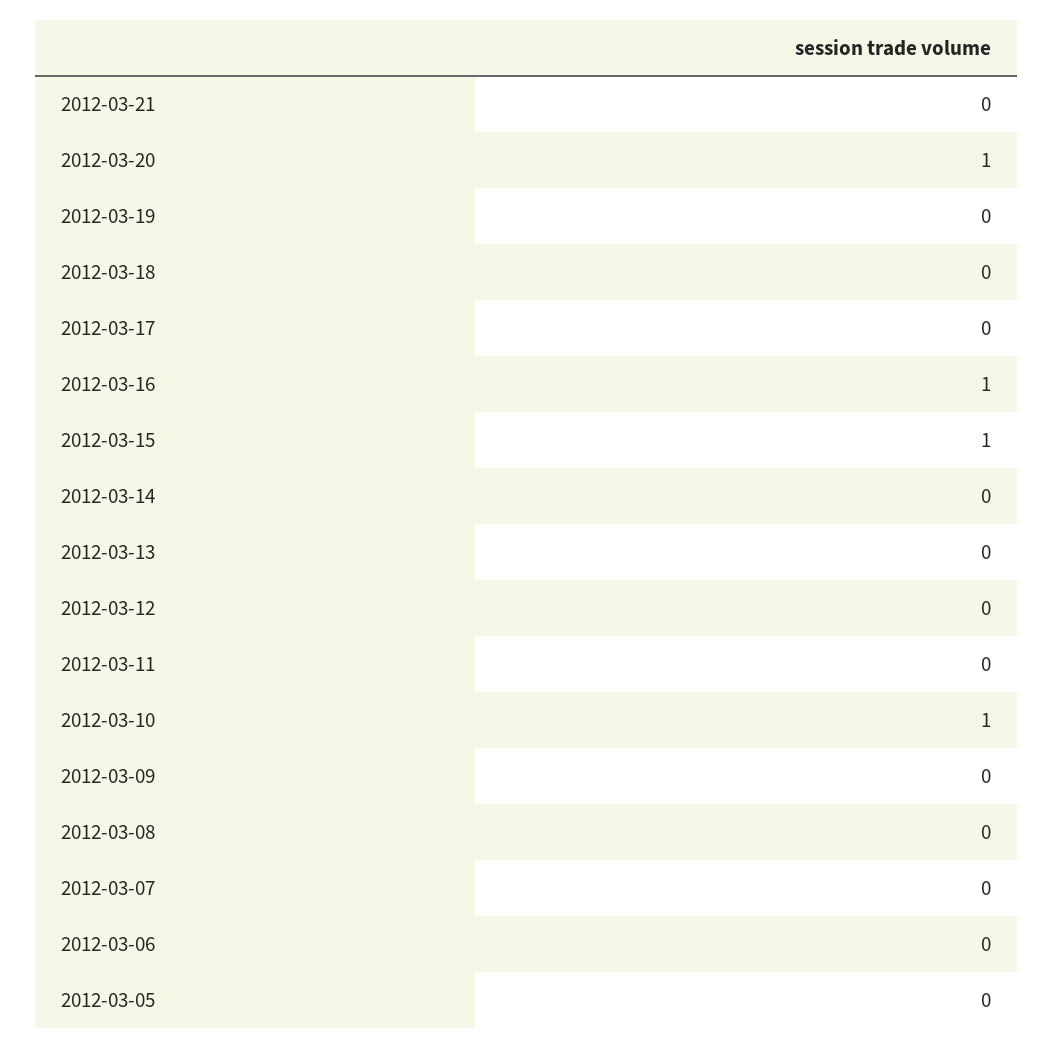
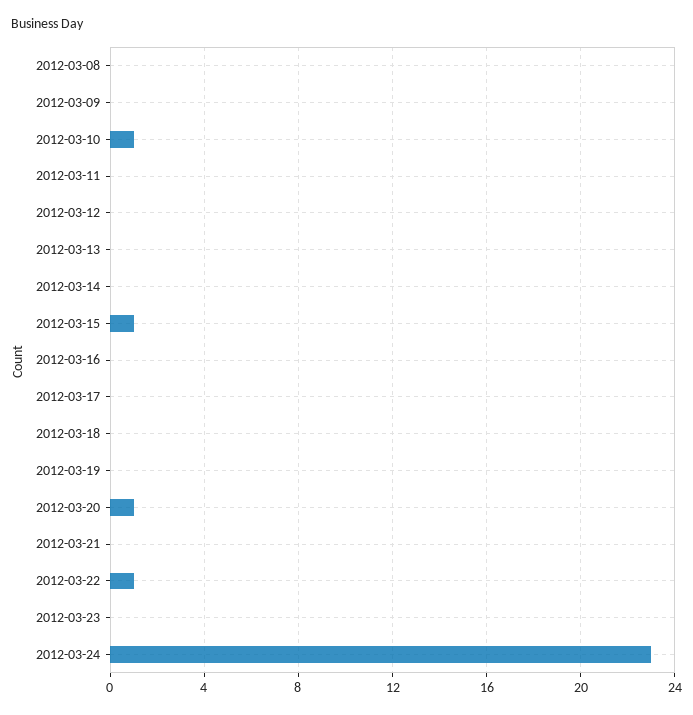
2012-03-16: 1 -> 0
2012-03-07: 0 -> none
2012-03-06: 0 -> none
2012-03-05: 0 -> none
2012-03-22: none -> 1
2012-03-23: none -> 0
2012-03-24: none -> 23

